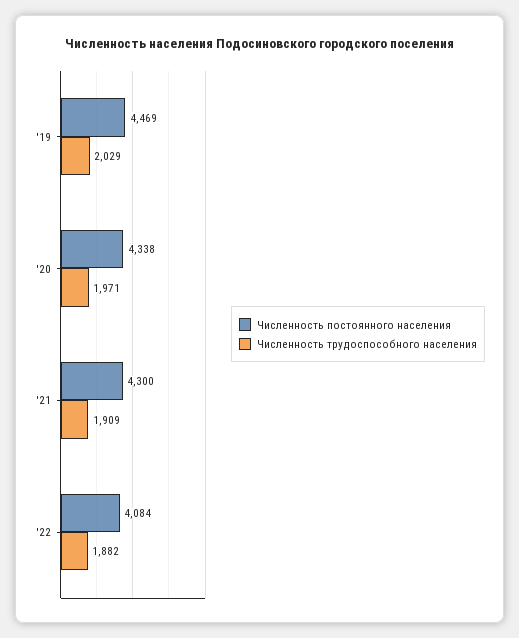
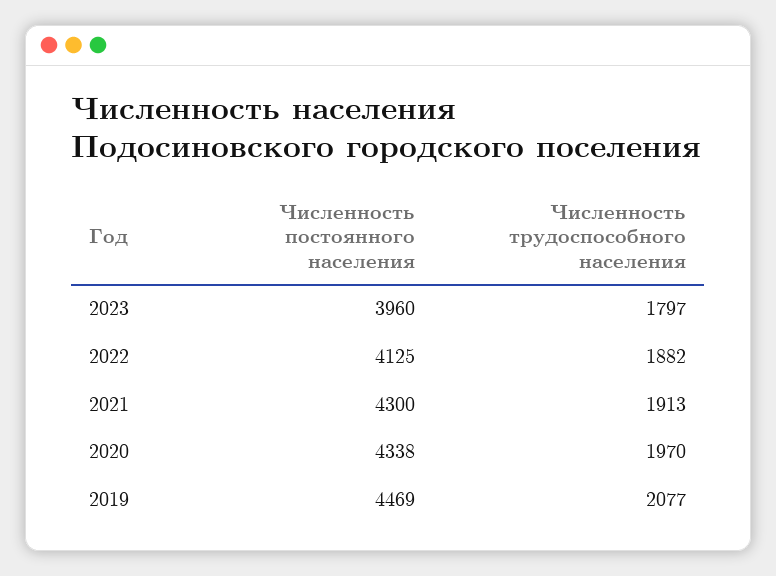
Численность трудоспособного населения, '19: 2029 -> 2077
Численность трудоспособного населения, '20: 1971 -> 1970
Численность трудоспособного населения, '21: 1909 -> 1913
Численность постоянного населения, '22: 4084 -> 4125
Численность постоянного населения, 2023: none -> 3960
Численность трудоспособного населения, 2023: none -> 1797

